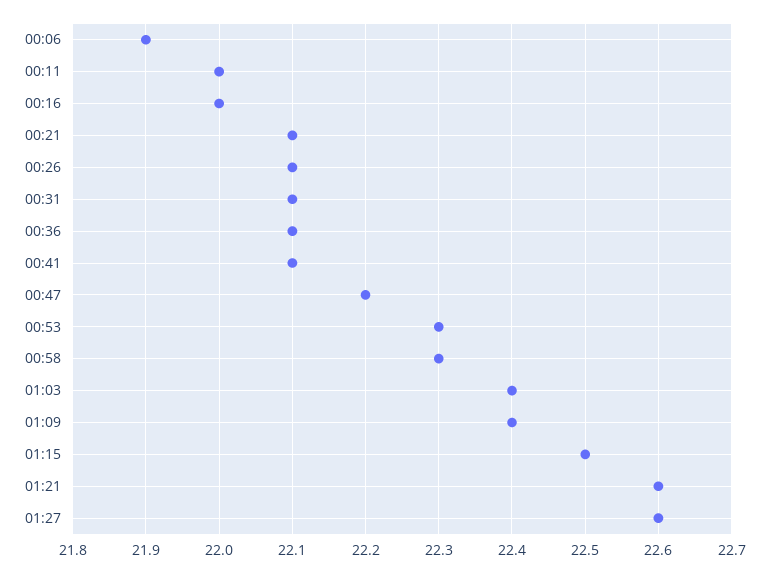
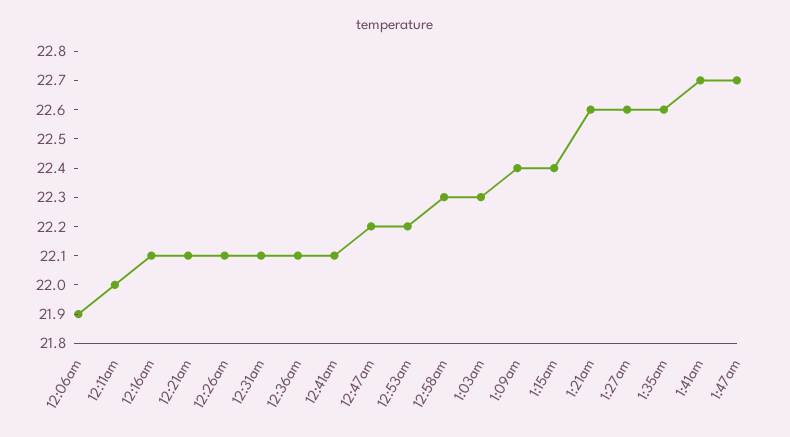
00:16: 22 -> 22.1
00:53: 22.3 -> 22.2
01:03: 22.4 -> 22.3
01:15: 22.5 -> 22.4
1:35am: none -> 22.6
1:41am: none -> 22.7
1:47am: none -> 22.7

